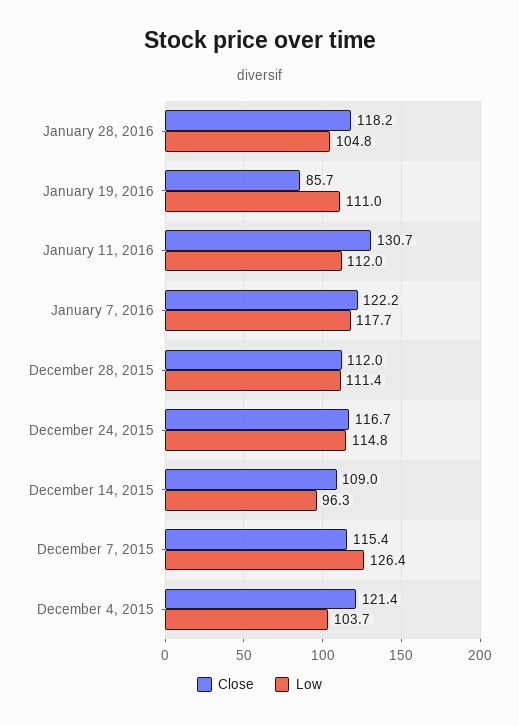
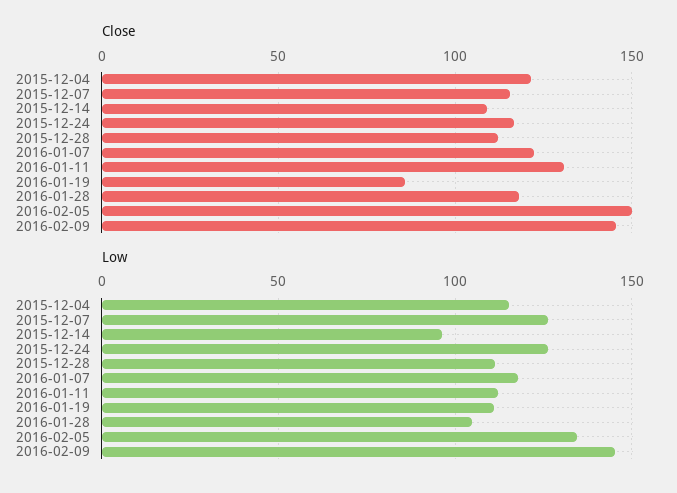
Low, December 24, 2015: 114.8 -> 125
Low, December 4, 2015: 103.7 -> 115
Close, 2016-02-05: none -> 150
Close, 2016-02-09: none -> 145
Low, 2016-02-05: none -> 135
Low, 2016-02-09: none -> 145

